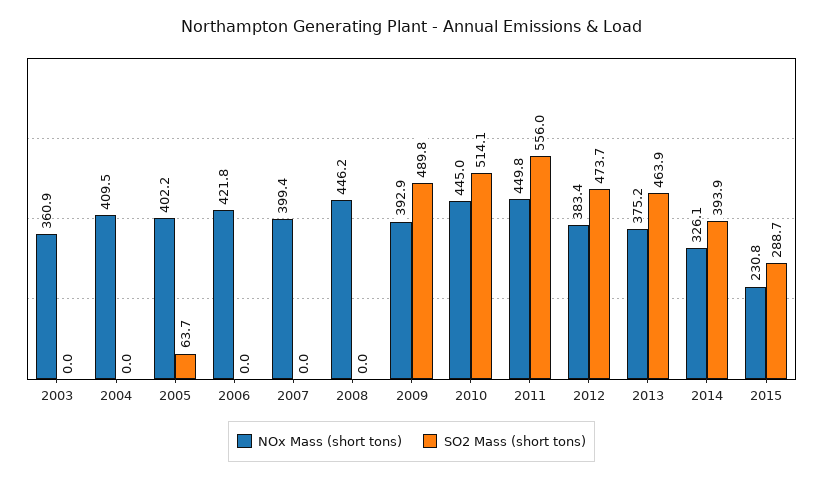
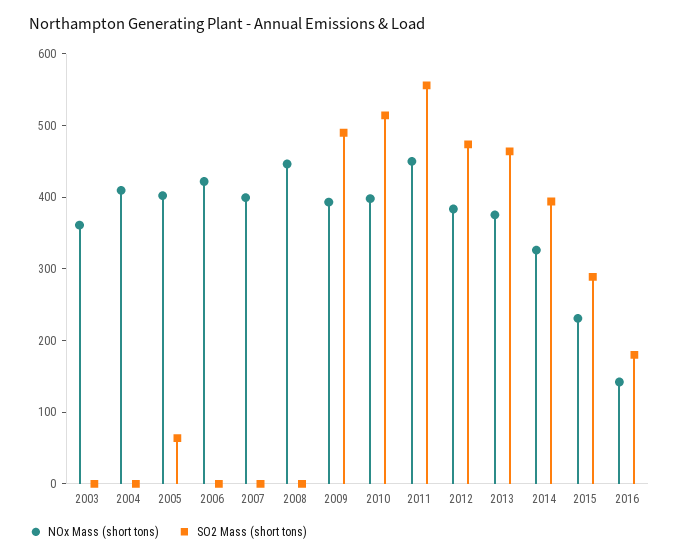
NOx Mass (short tons), 2010: 445 -> 400
NOx Mass (short tons), 2016: none -> 140
SO2 Mass (short tons), 2016: none -> 180

